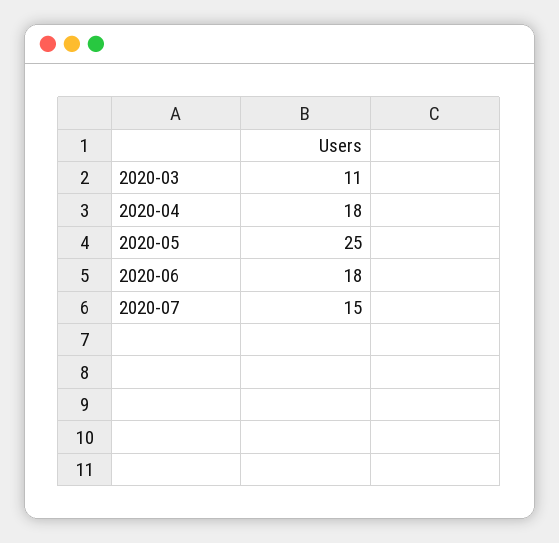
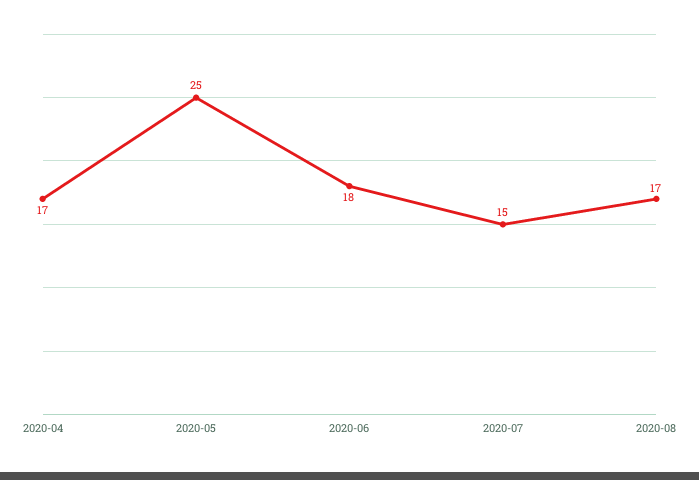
2020-03: 11 -> none
2020-04: 18 -> 17
2020-08: none -> 17

